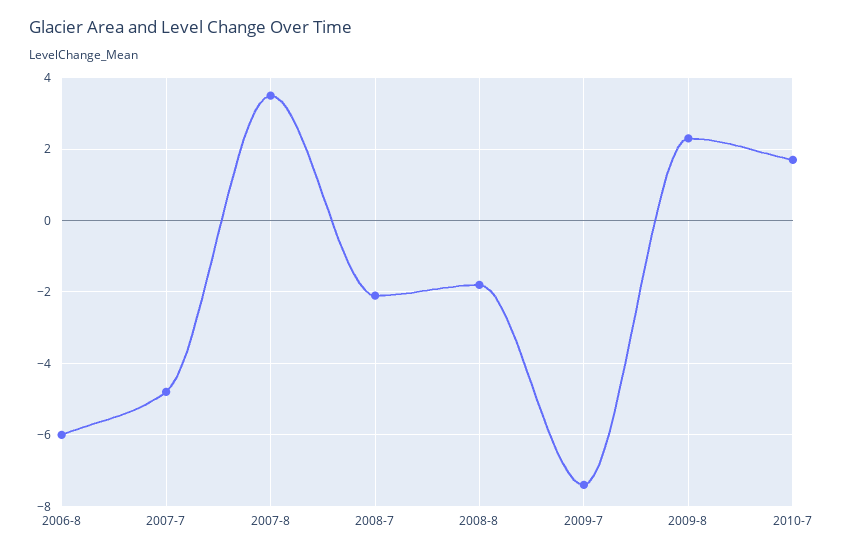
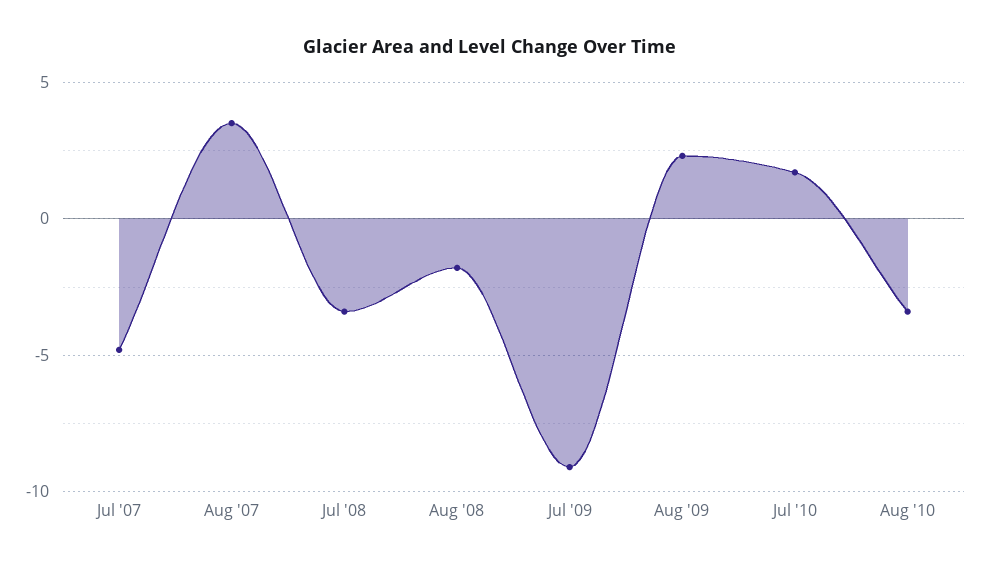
2006-8: -6 -> none
2008-7: -2 -> -3.5
2009-7: -7.5 -> -9
Aug '10: none -> -3.5

